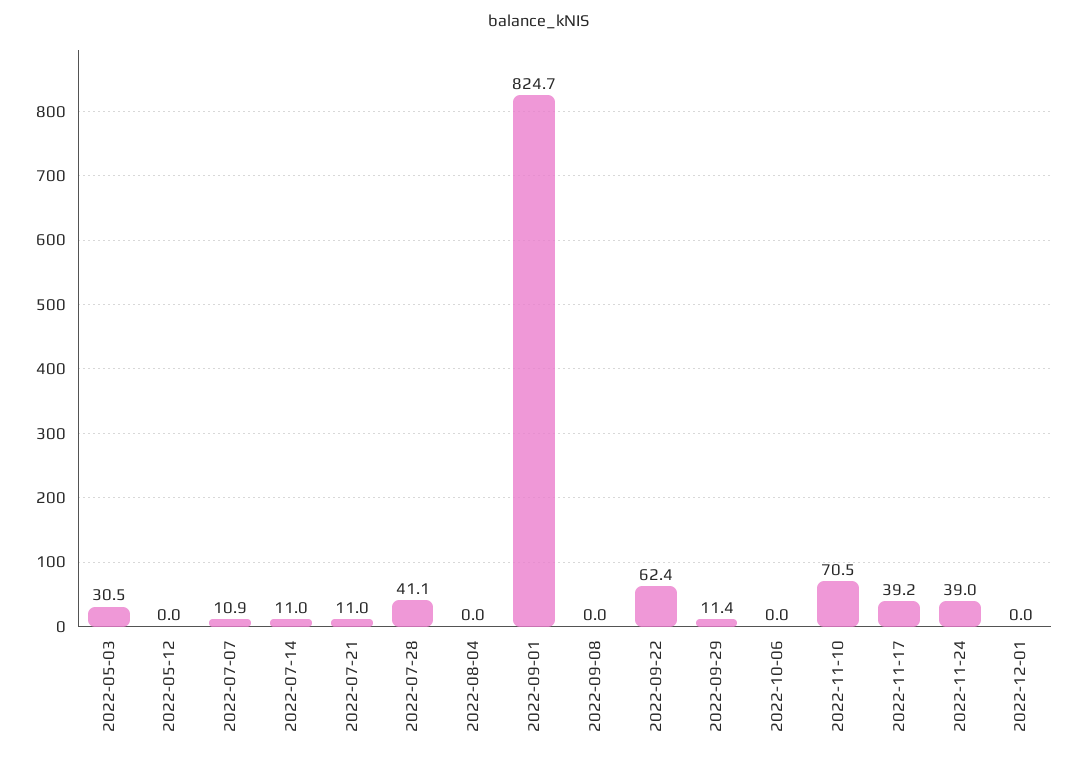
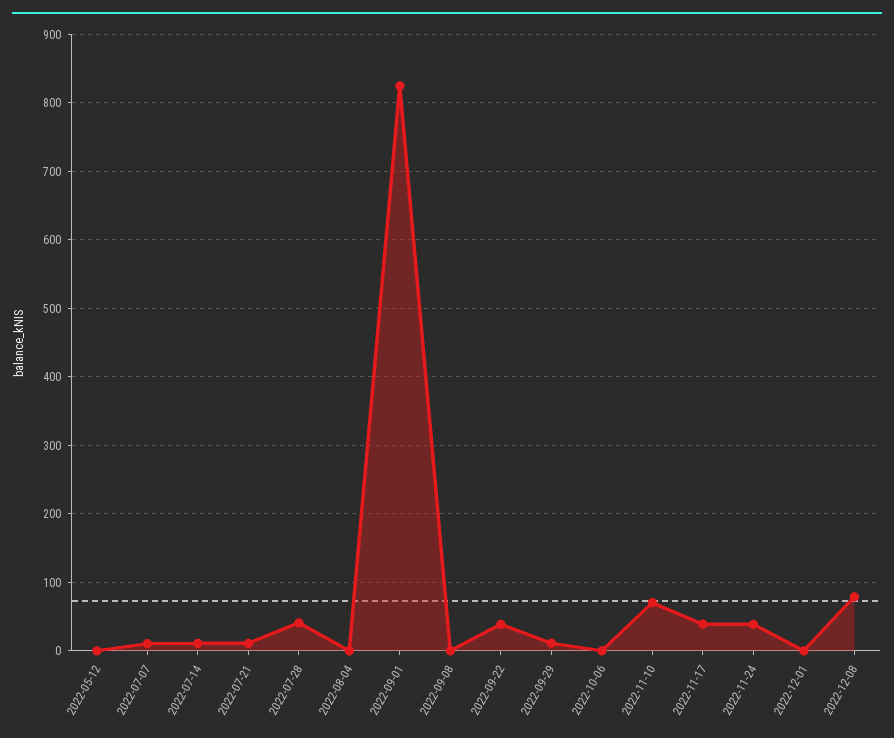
2022-05-03: 30.5 -> none
2022-09-22: 62.4 -> 40
2022-12-08: none -> 80

